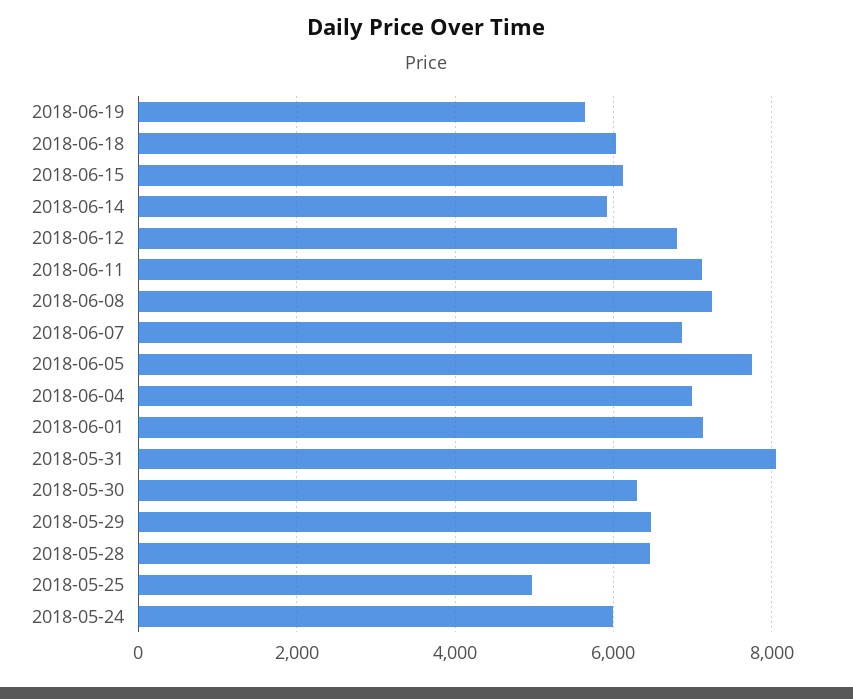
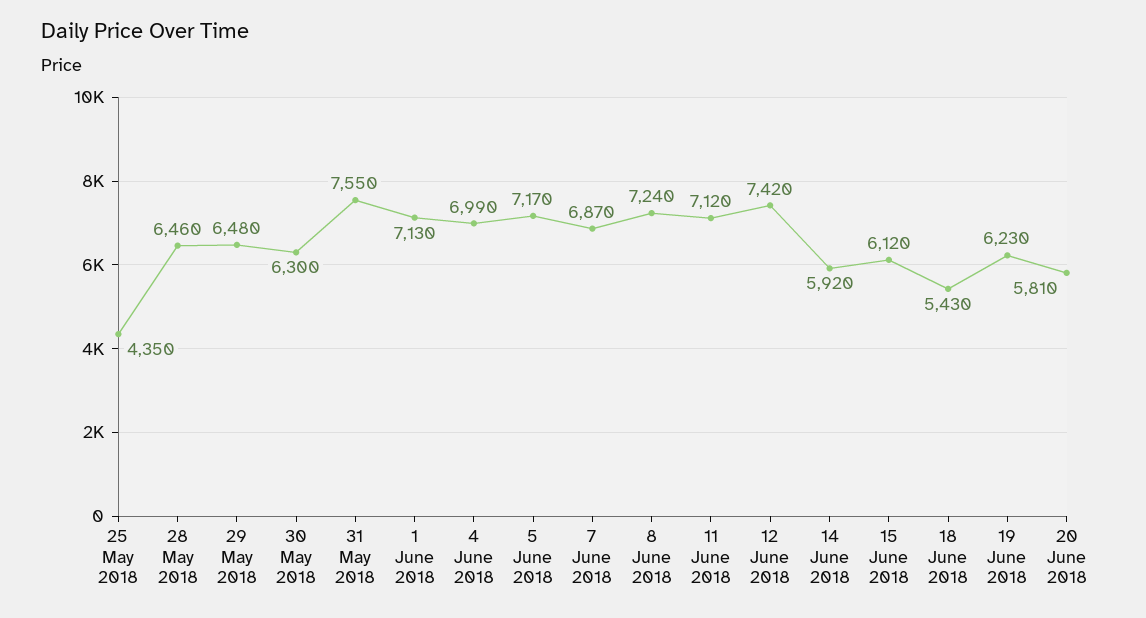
2018-06-19: 5600 -> 6230
2018-06-18: 6000 -> 5430
2018-06-12: 6800 -> 7420
2018-06-05: 7800 -> 7170
2018-05-31: 8000 -> 7550
2018-05-25: 5000 -> 4350
2018-05-24: 6000 -> none
20 June 2018: none -> 5810

